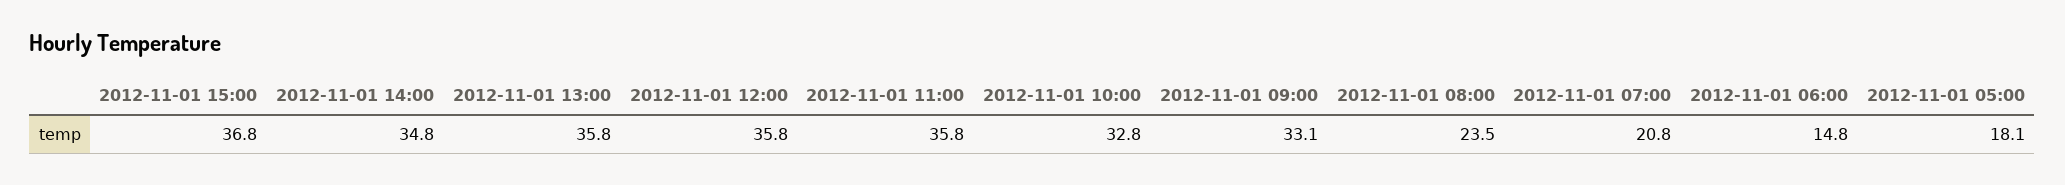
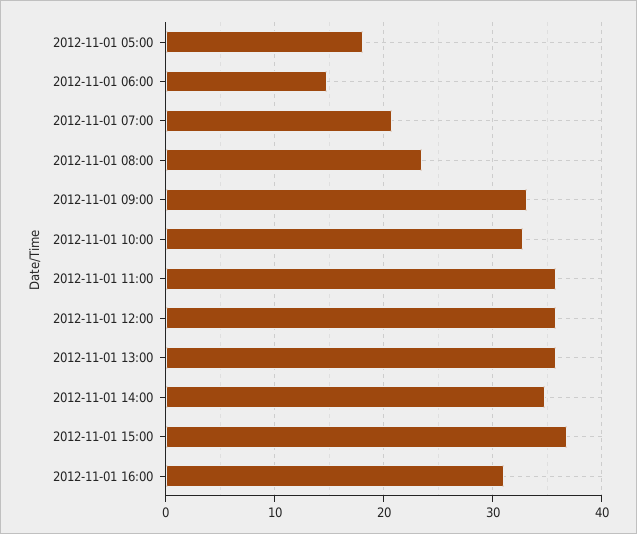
2012-11-01 16:00: none -> 31

